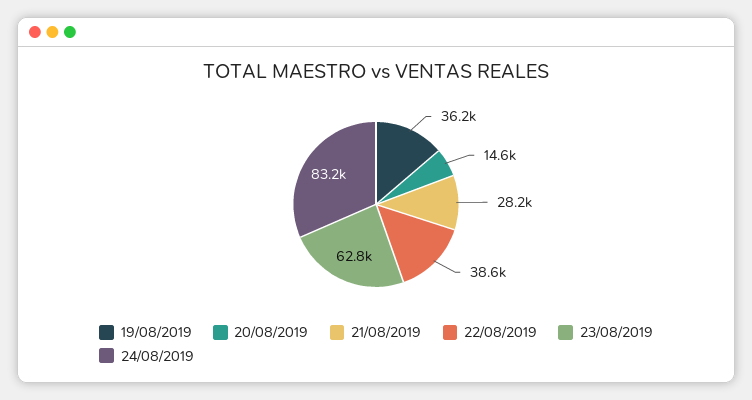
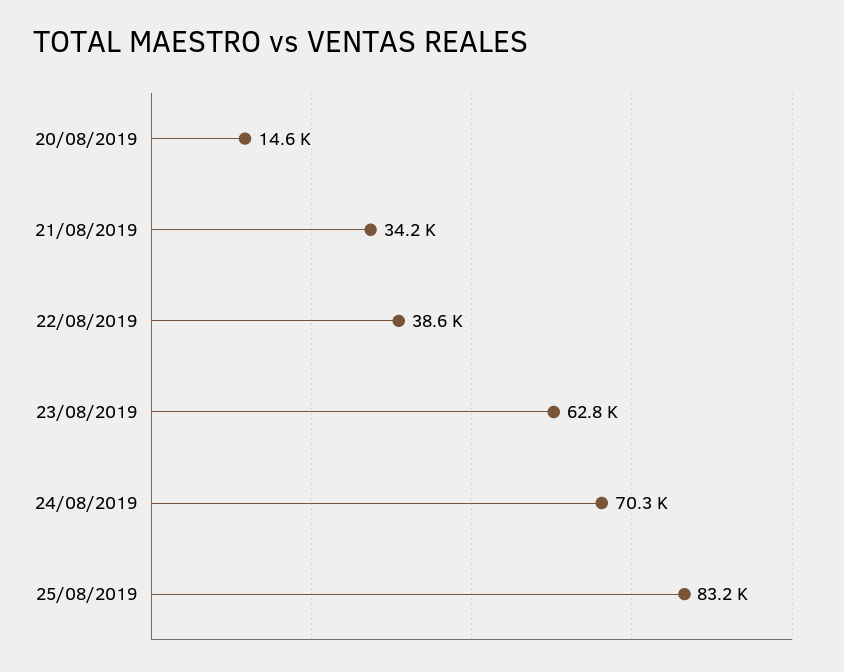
19/08/2019: 36200 -> none
21/08/2019: 28200 -> 34200
24/08/2019: 83200 -> 70300
25/08/2019: none -> 83200

